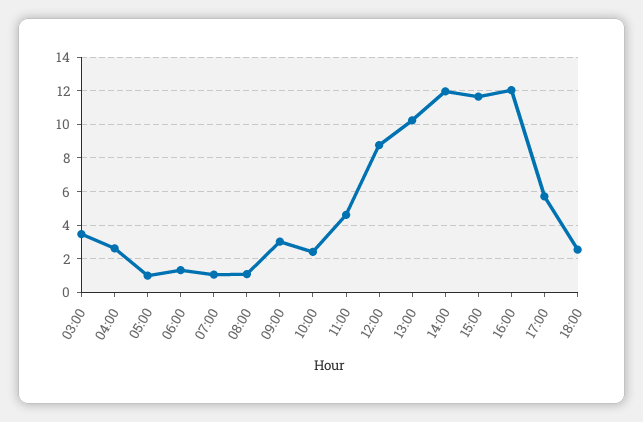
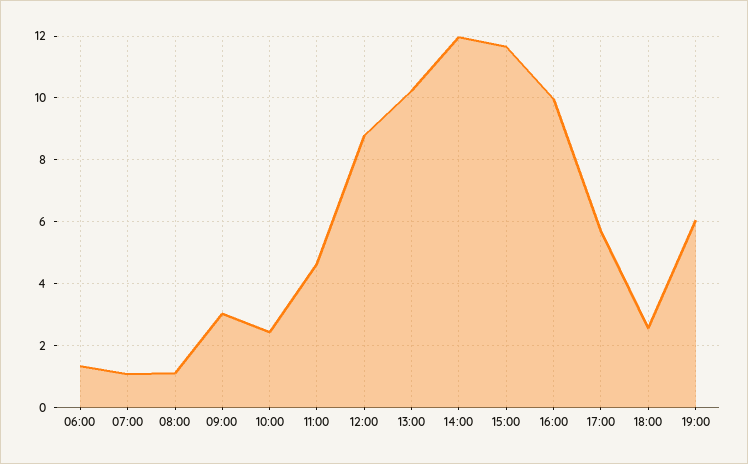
03:00: 3.5 -> none
04:00: 2.5 -> none
05:00: 1 -> none
16:00: 12 -> 10
19:00: none -> 6

